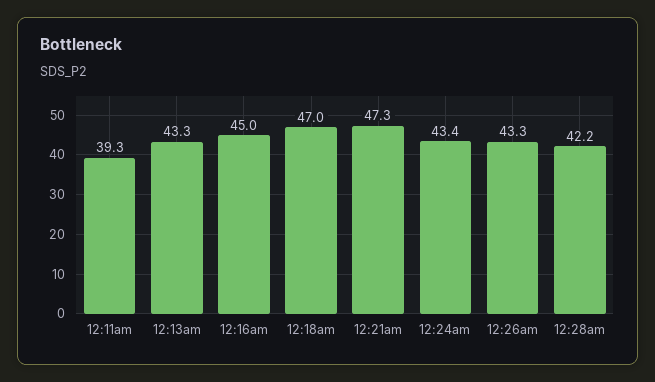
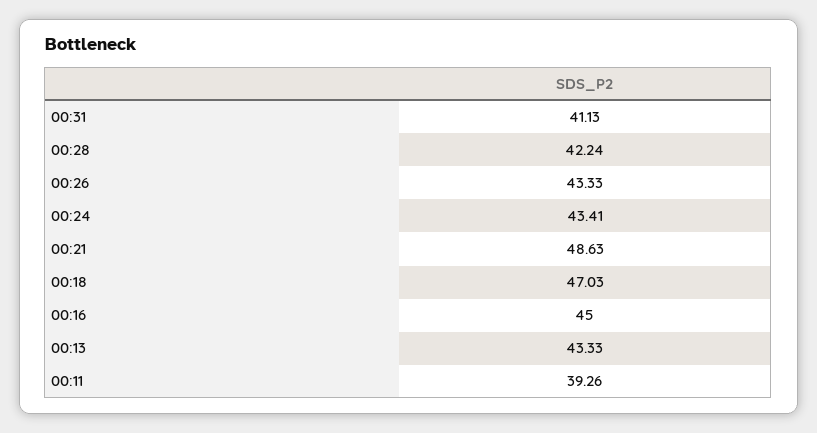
12:21am: 47.3 -> 48.63
00:31: none -> 41.13

